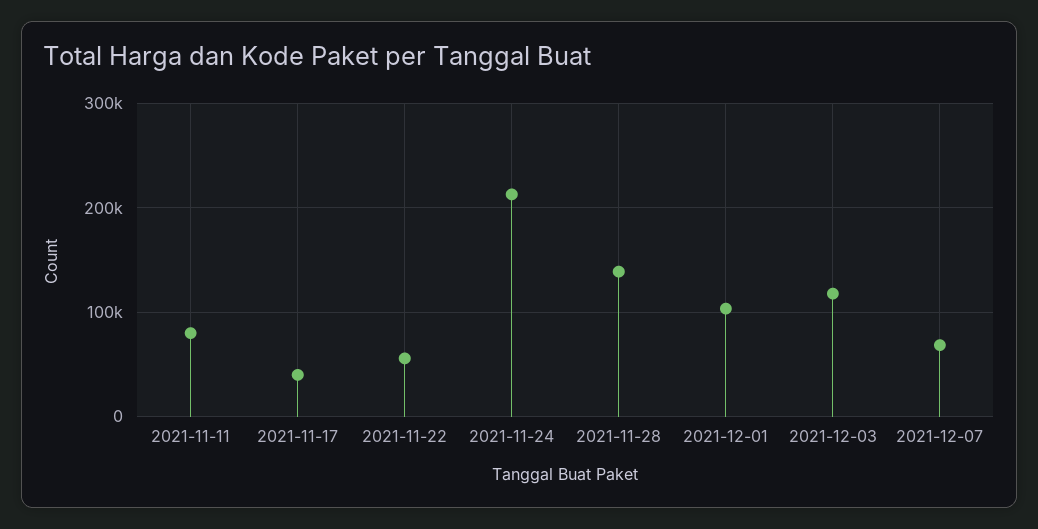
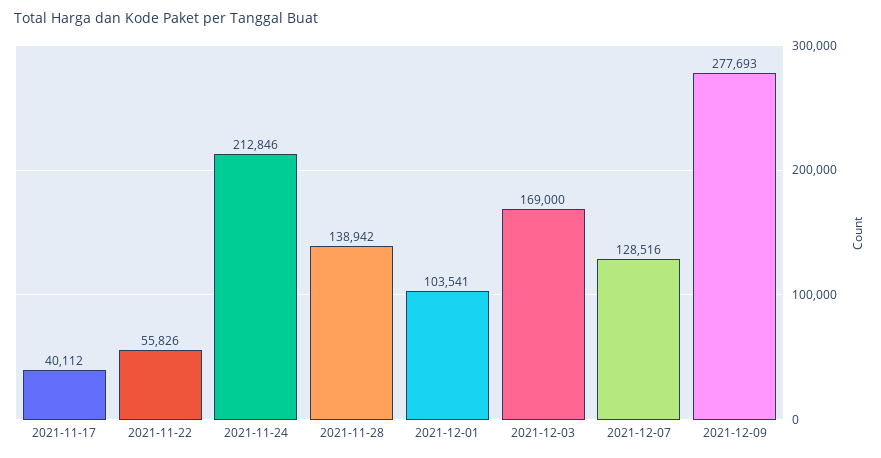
2021-11-11: 80000 -> none
2021-12-03: 120000 -> 169000
2021-12-07: 70000 -> 128516
2021-12-09: none -> 277693

